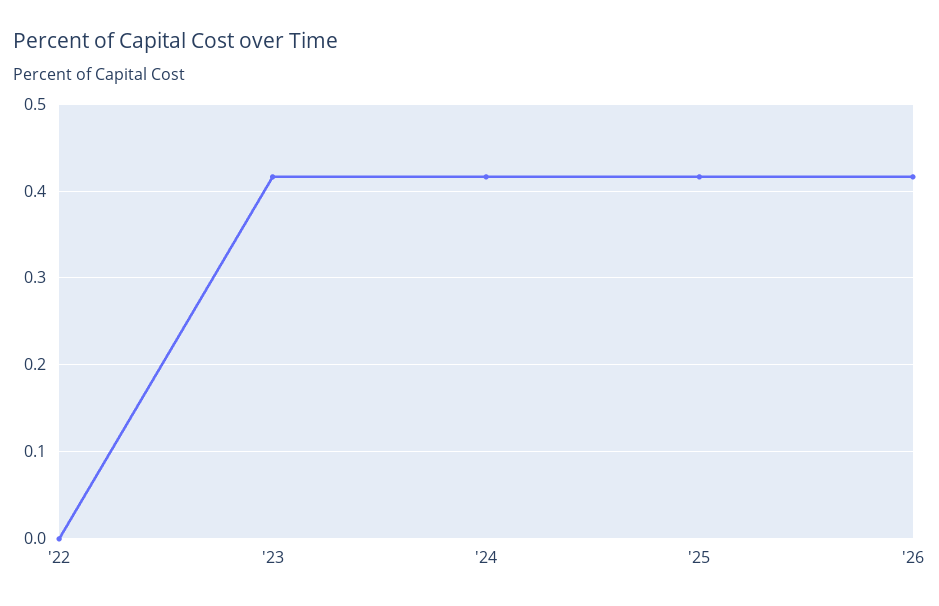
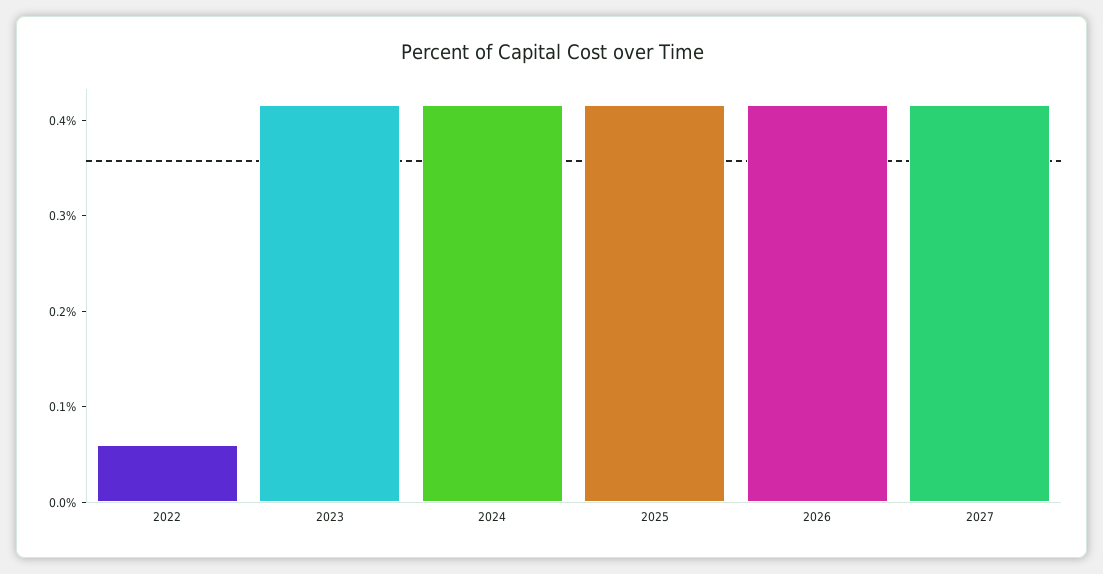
'22: 0 -> 0.06
2027: none -> 0.42

